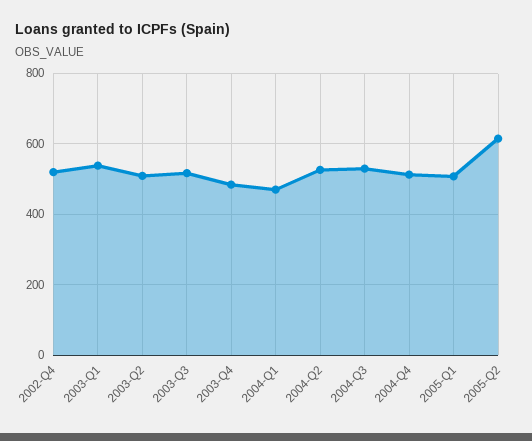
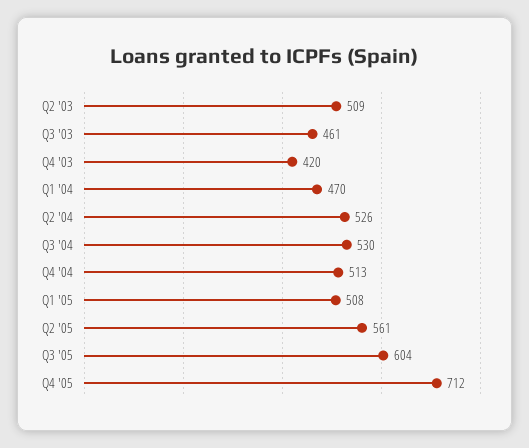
2002-Q4: 520 -> none
2003-Q1: 540 -> none
2003-Q3: 520 -> 461
2003-Q4: 480 -> 420
2005-Q2: 620 -> 561
Q3 '05: none -> 604
Q4 '05: none -> 712

